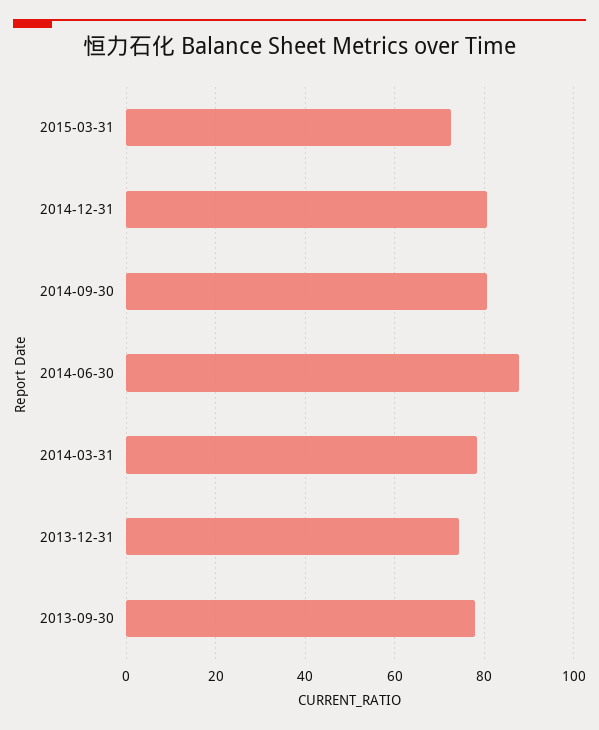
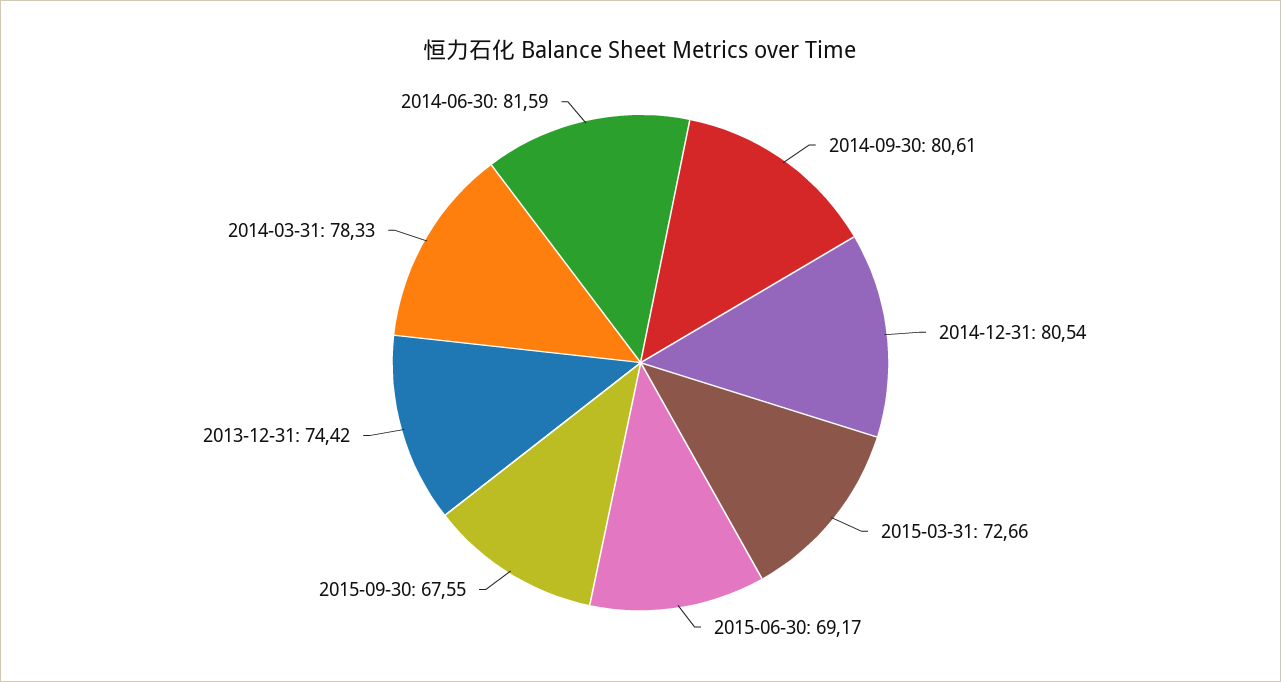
2014-06-30: 88 -> 81.59
2013-09-30: 78 -> none
2015-06-30: none -> 69.17
2015-09-30: none -> 67.55

